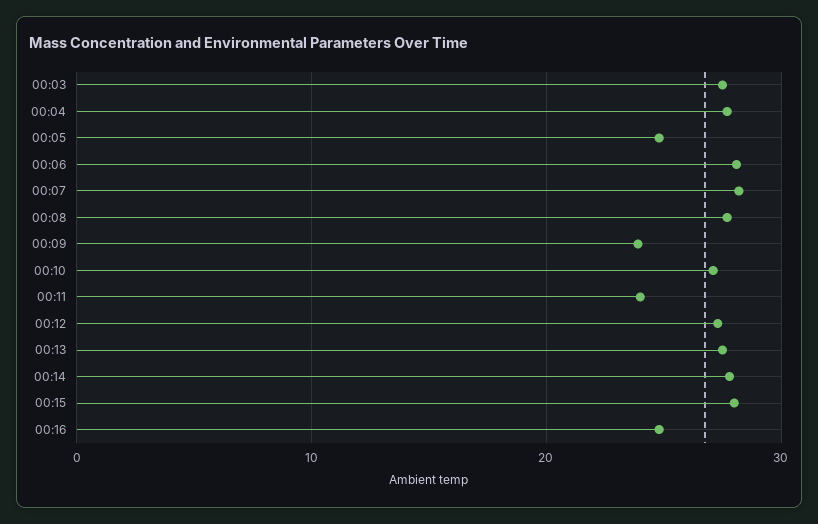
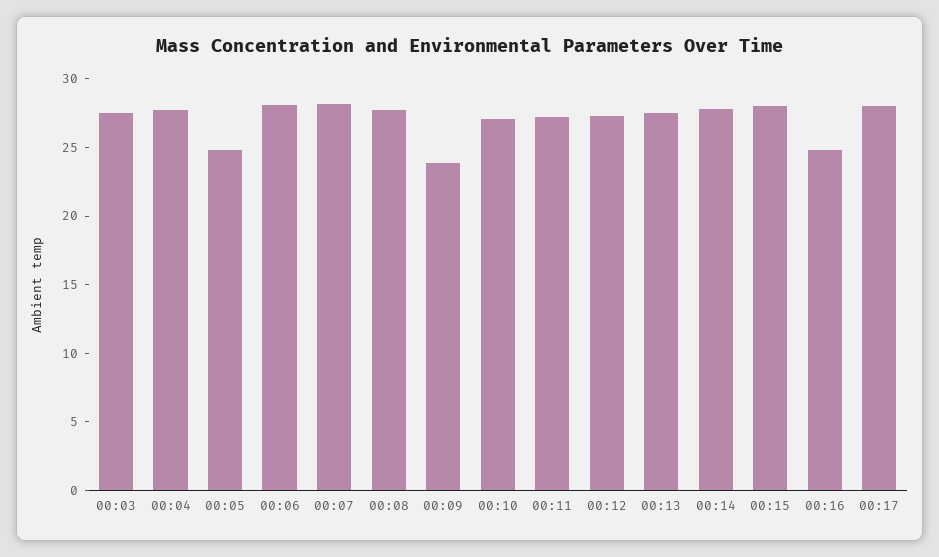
00:11: 24 -> 27
00:17: none -> 28

